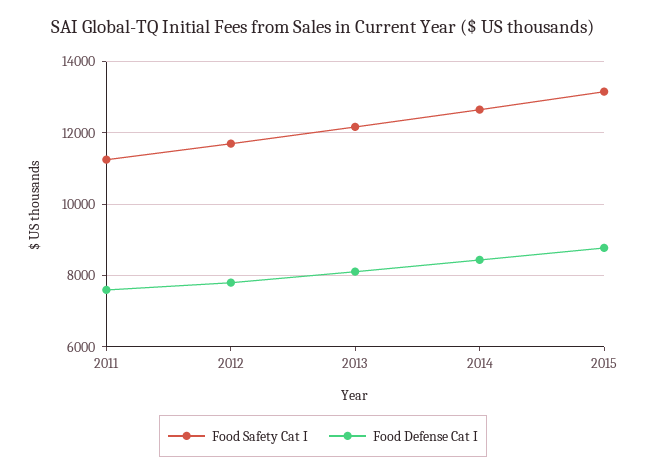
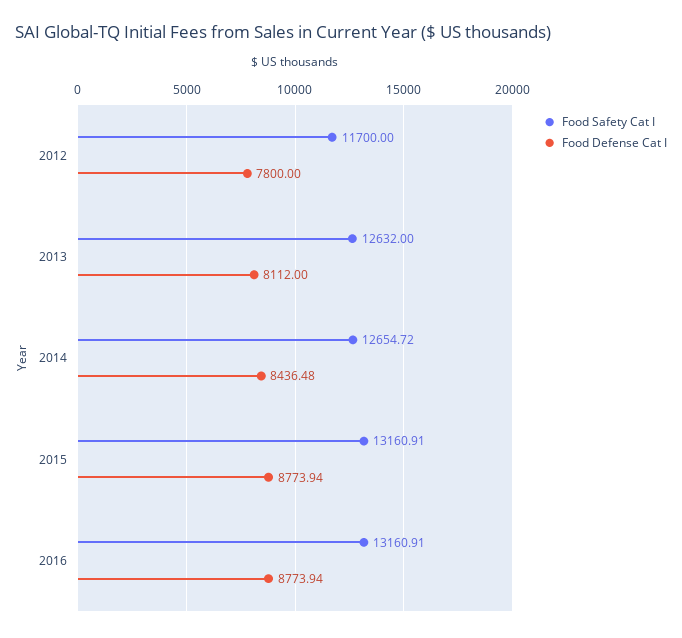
Food Safety Cat I, 2011: 11200 -> none
Food Defense Cat I, 2011: 7600 -> none
Food Safety Cat I, 2013: 12200 -> 12632
Food Safety Cat I, 2016: none -> 13160.91
Food Defense Cat I, 2016: none -> 8773.94

